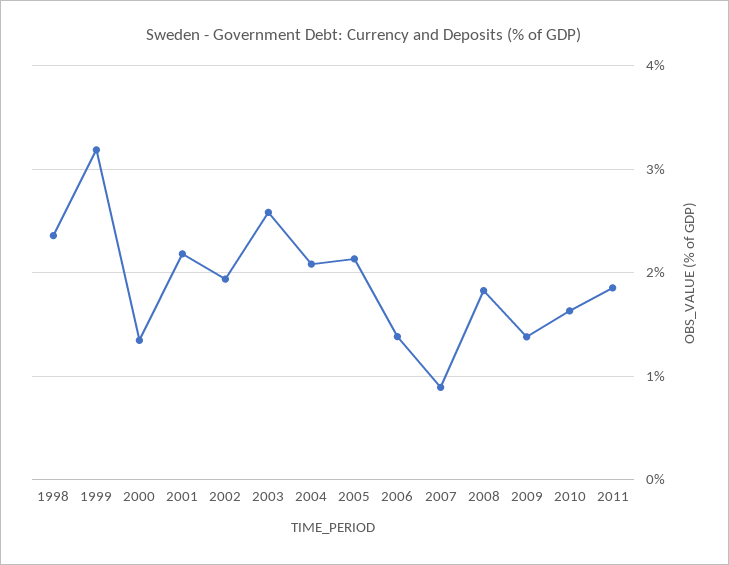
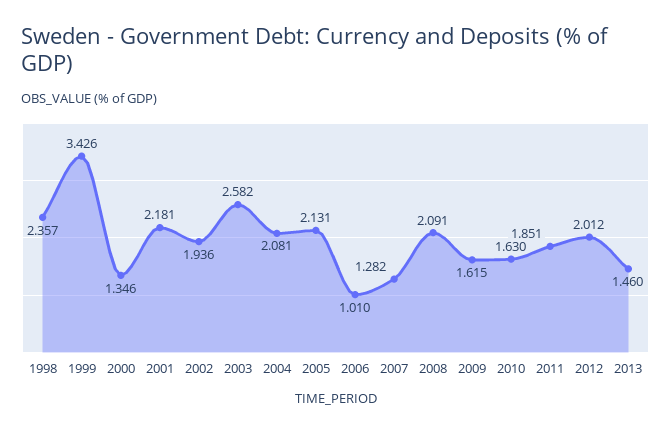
1999: 3.2 -> 3.426
2006: 1.4 -> 1.01
2007: 0.9 -> 1.282
2008: 1.8 -> 2.091
2009: 1.4 -> 1.615
2012: none -> 2.012
2013: none -> 1.46

